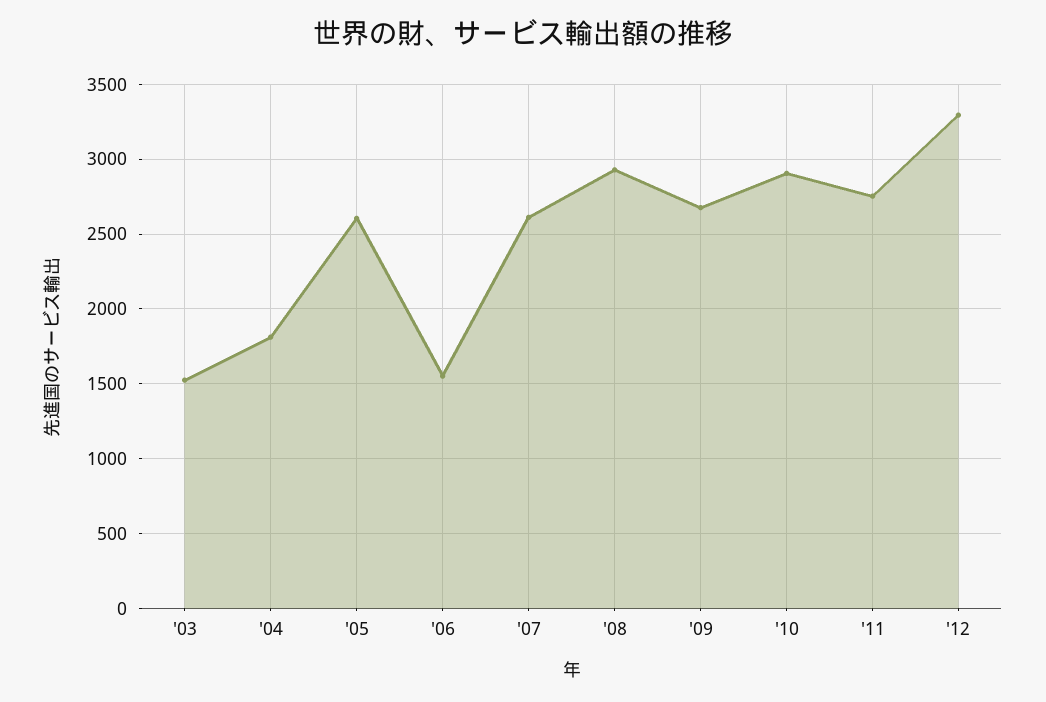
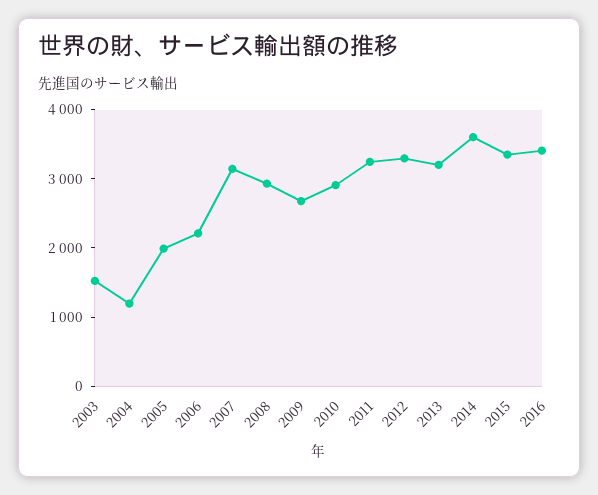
'04: 1800 -> 1200
'05: 2600 -> 2000
'06: 1550 -> 2200
'07: 2600 -> 3200
'11: 2750 -> 3200
2013: none -> 3200
2014: none -> 3600
2015: none -> 3400
2016: none -> 3400

